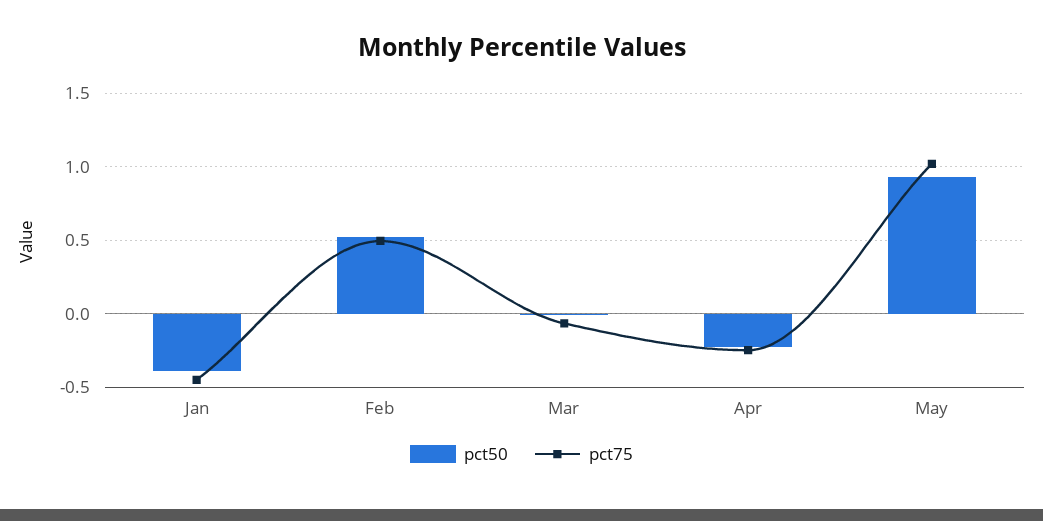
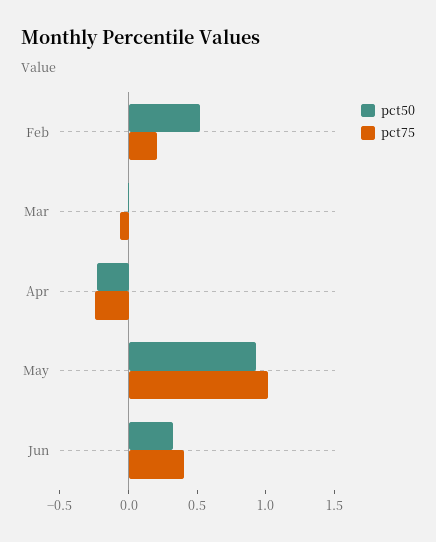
pct50, Jan: -0.4 -> none
pct75, Jan: -0.45 -> none
pct75, Feb: 0.5 -> 0.2
pct50, Jun: none -> 0.3
pct75, Jun: none -> 0.4

